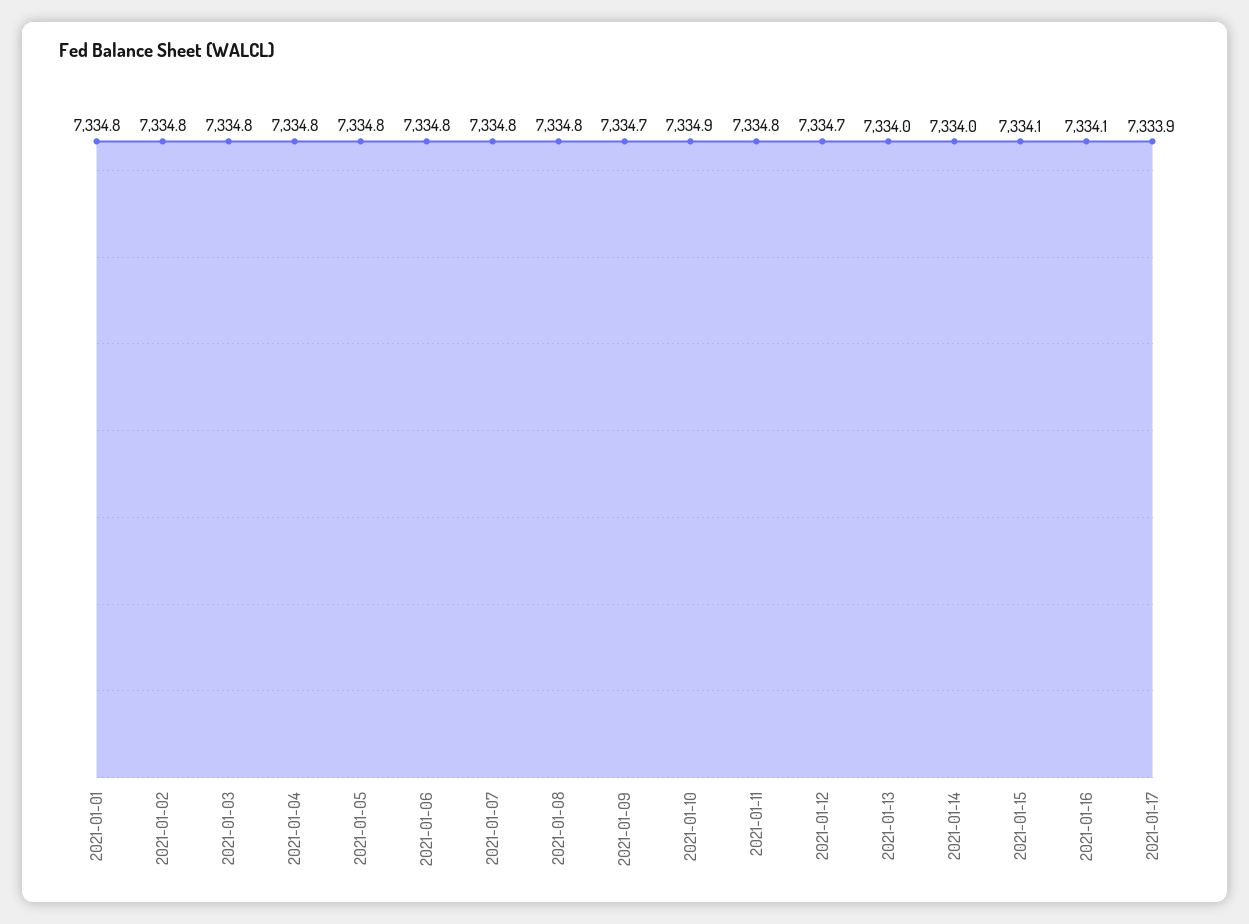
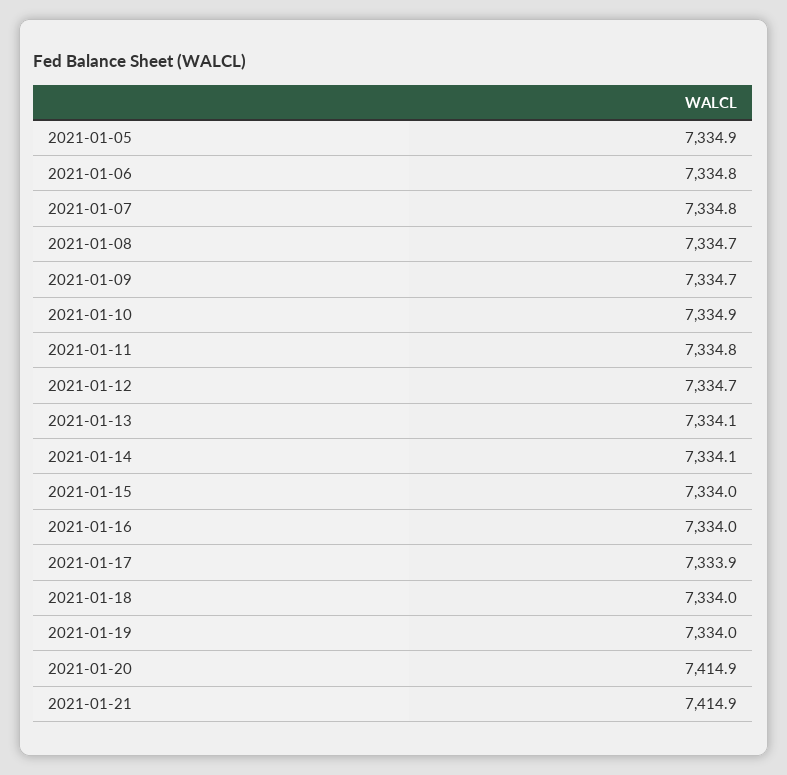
2021-01-01: 7334.8 -> none
2021-01-02: 7334.8 -> none
2021-01-03: 7334.8 -> none
2021-01-04: 7334.8 -> none
2021-01-05: 7334.8 -> 7334.9
2021-01-08: 7334.8 -> 7334.7
2021-01-13: 7334 -> 7334.1
2021-01-14: 7334 -> 7334.1
2021-01-15: 7334.1 -> 7334
2021-01-16: 7334.1 -> 7334
2021-01-18: none -> 7334
2021-01-19: none -> 7334
2021-01-20: none -> 7414.9
2021-01-21: none -> 7414.9

